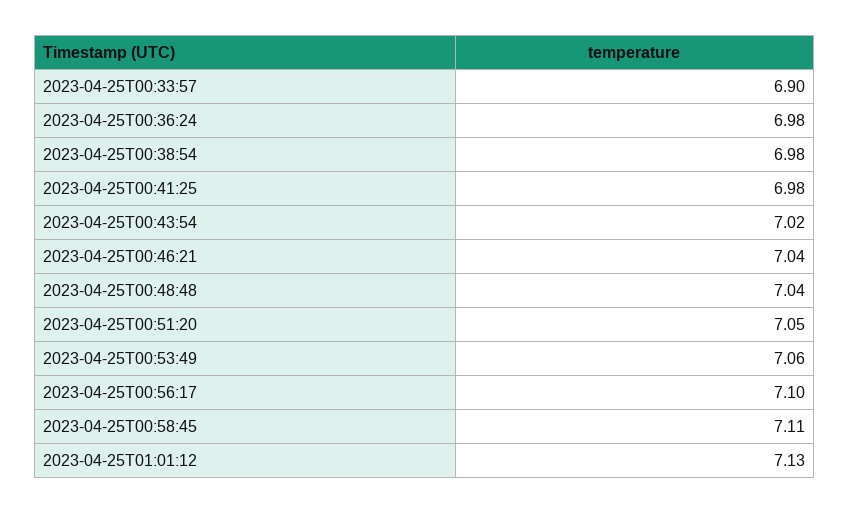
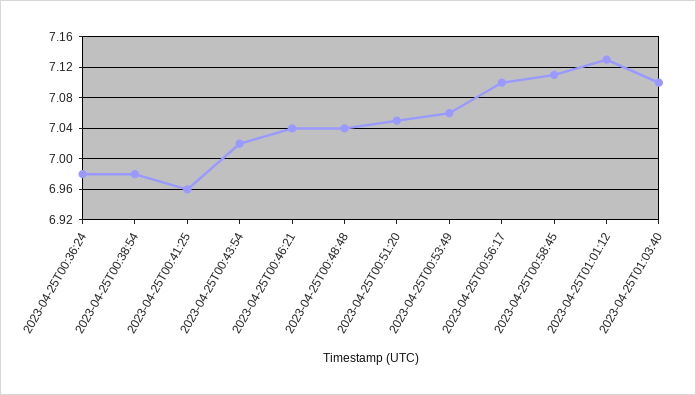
2023-04-25T00:33:57: 6.9 -> none
2023-04-25T00:41:25: 6.98 -> 6.96
2023-04-25T01:03:40: none -> 7.1

